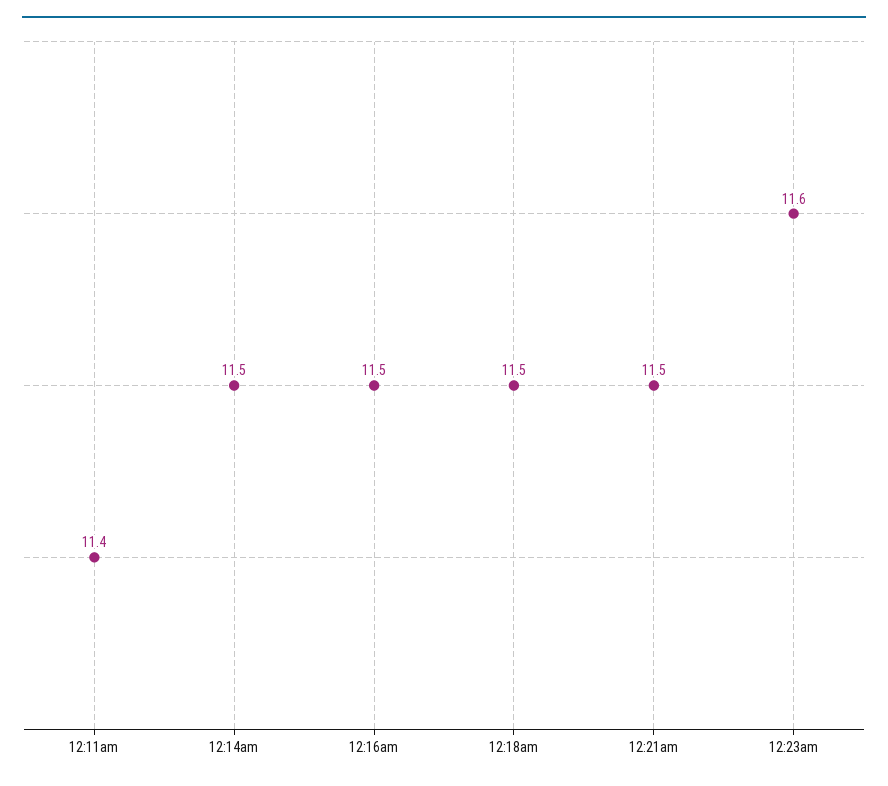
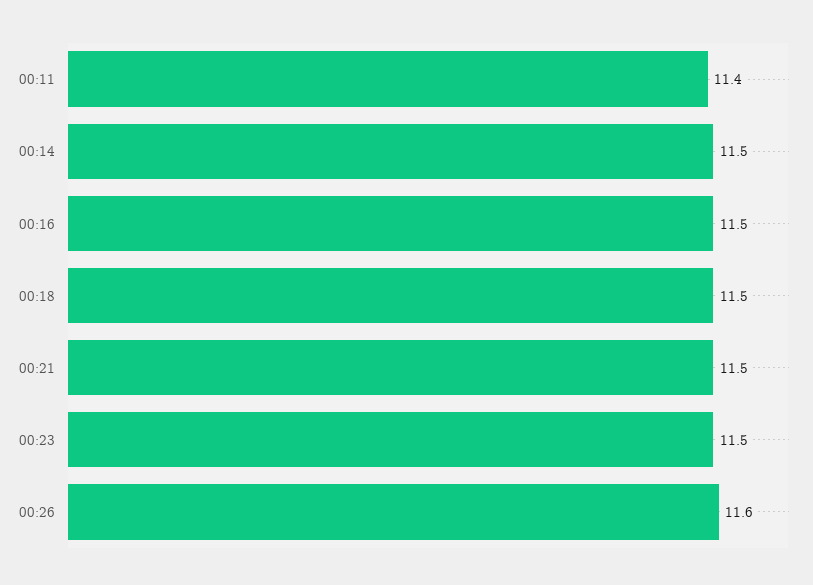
12:23am: 11.6 -> 11.5
00:26: none -> 11.6

